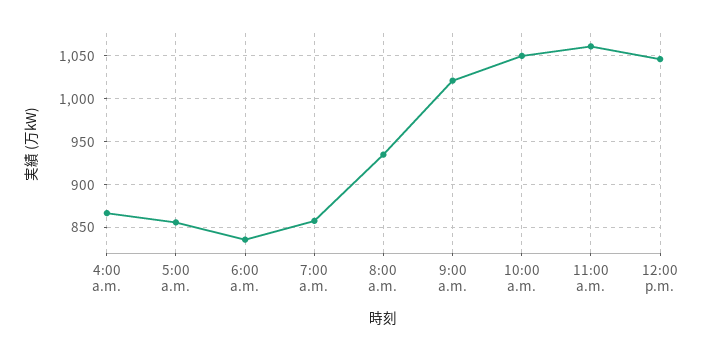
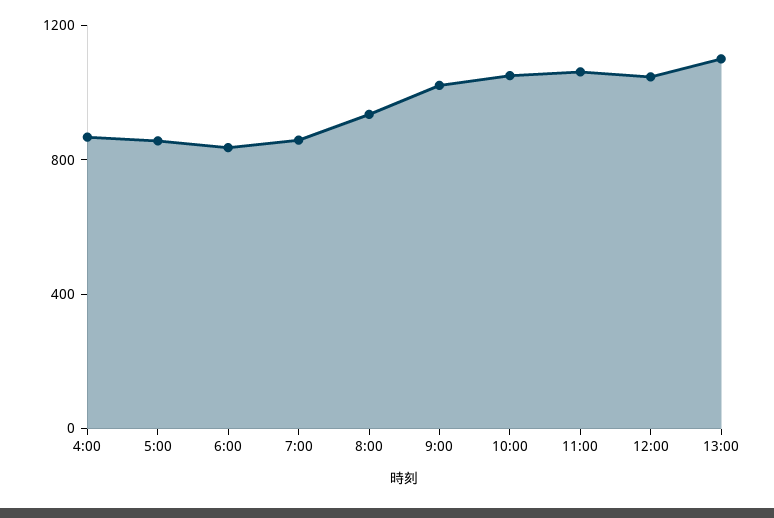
13:00: none -> 1100

